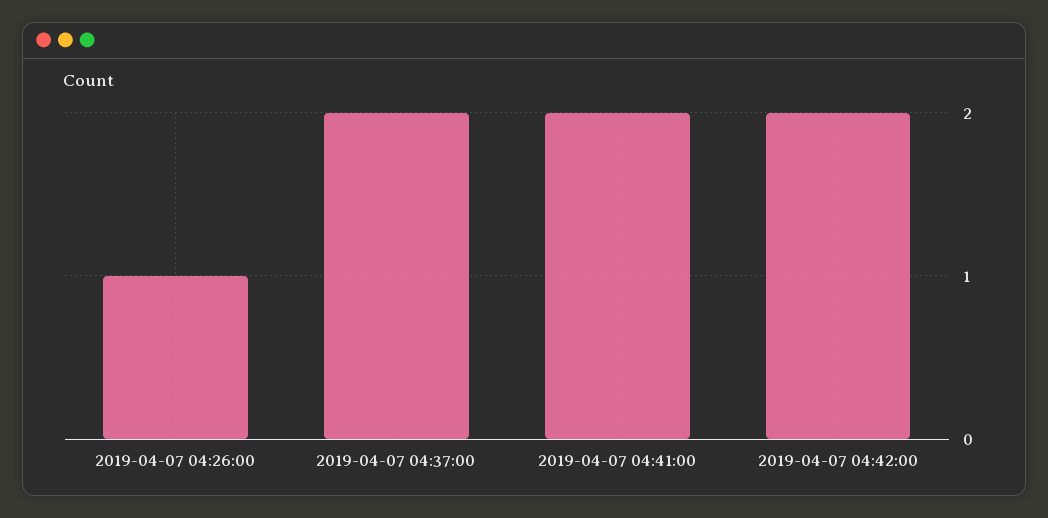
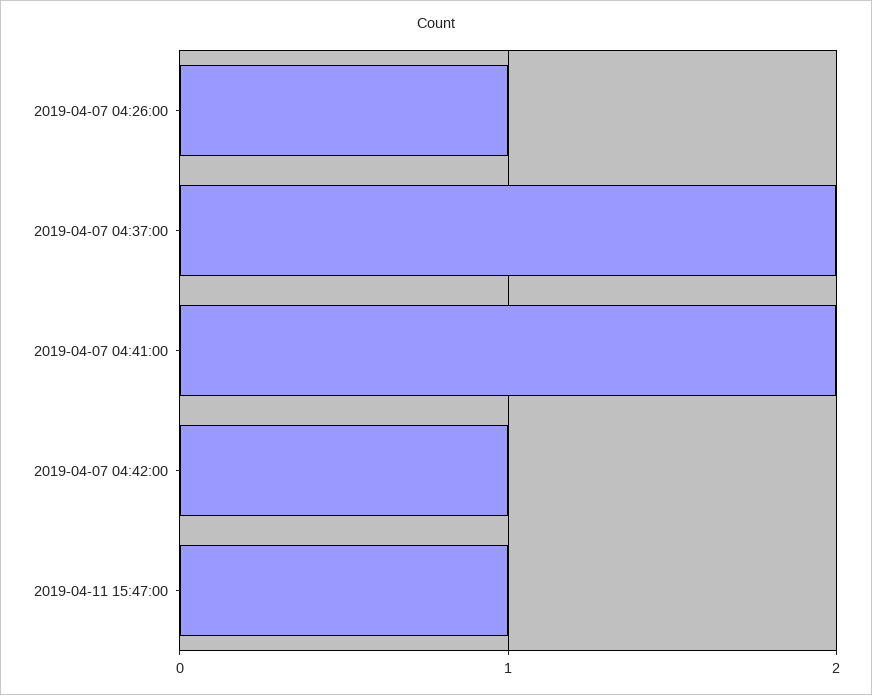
2019-04-07 04:42:00: 2 -> 1
2019-04-11 15:47:00: none -> 1

